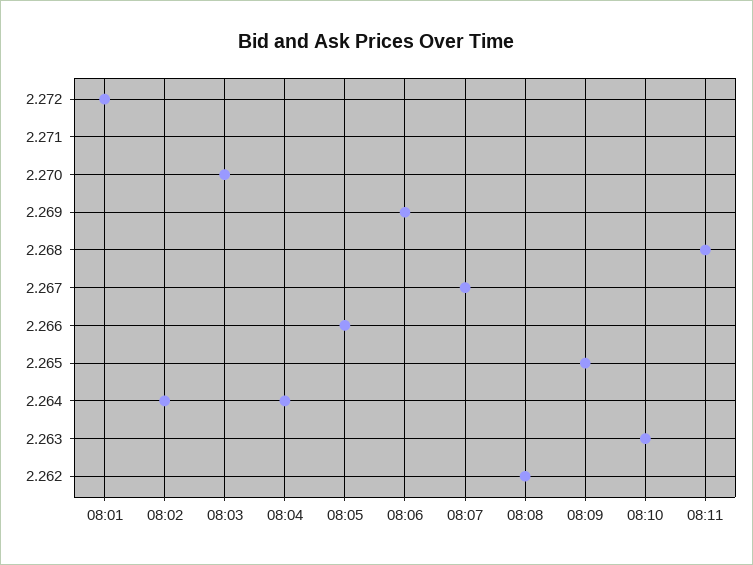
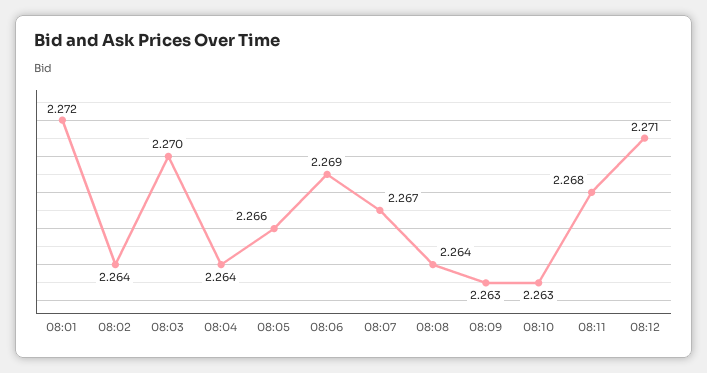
08:08: 2.262 -> 2.264
08:09: 2.265 -> 2.263
08:12: none -> 2.271

